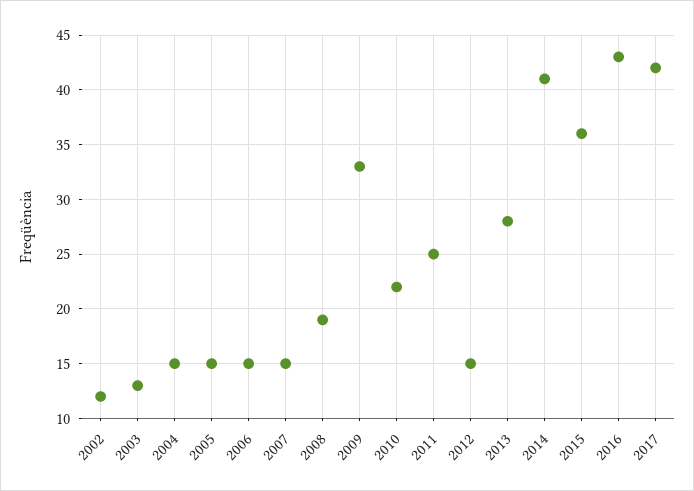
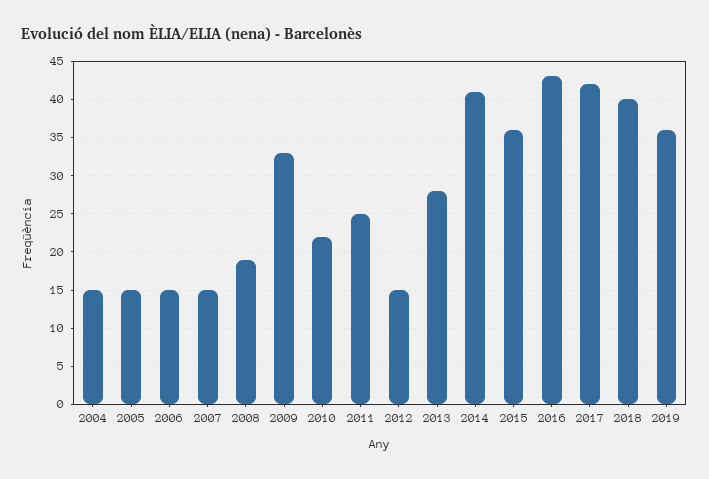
2002: 12 -> none
2003: 13 -> none
2018: none -> 40
2019: none -> 36

